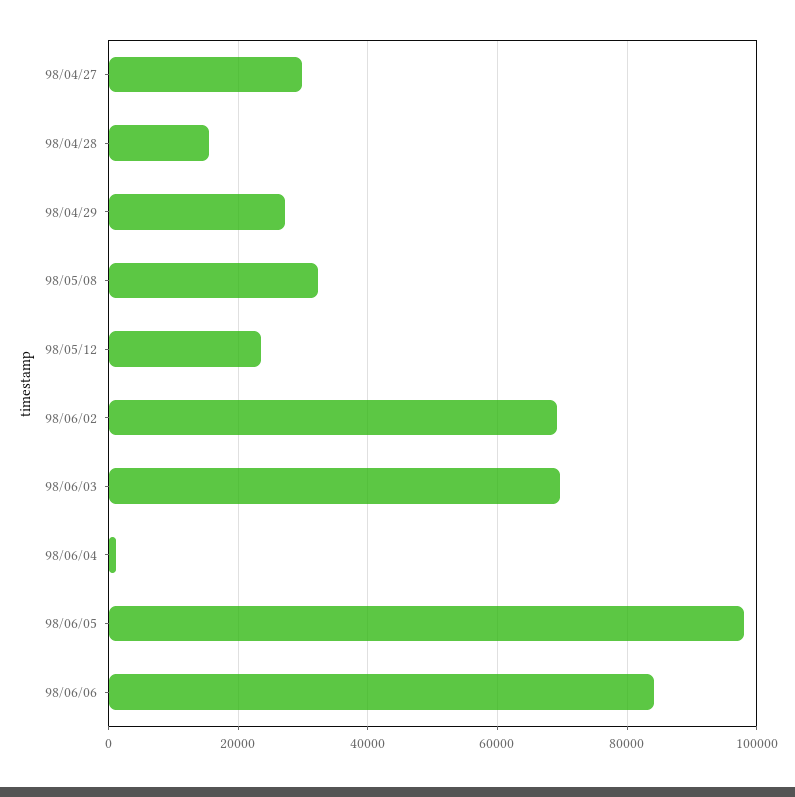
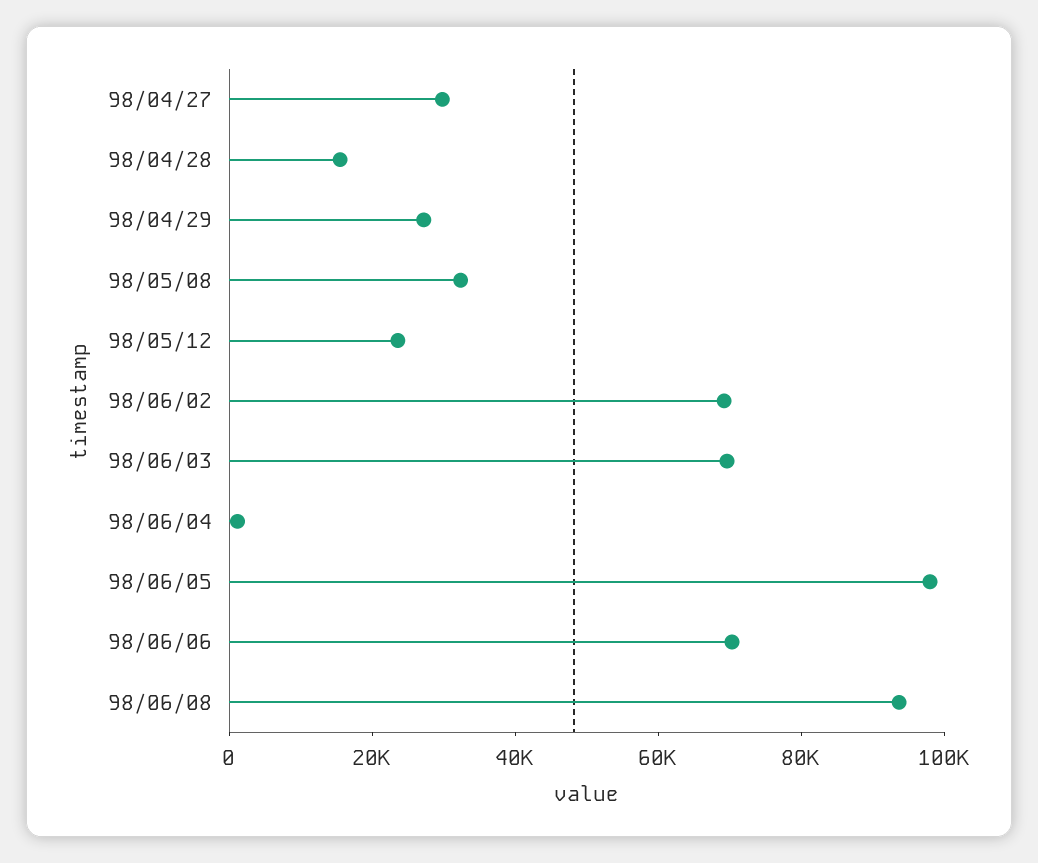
98/06/06: 84000 -> 70000
98/06/08: none -> 95000

